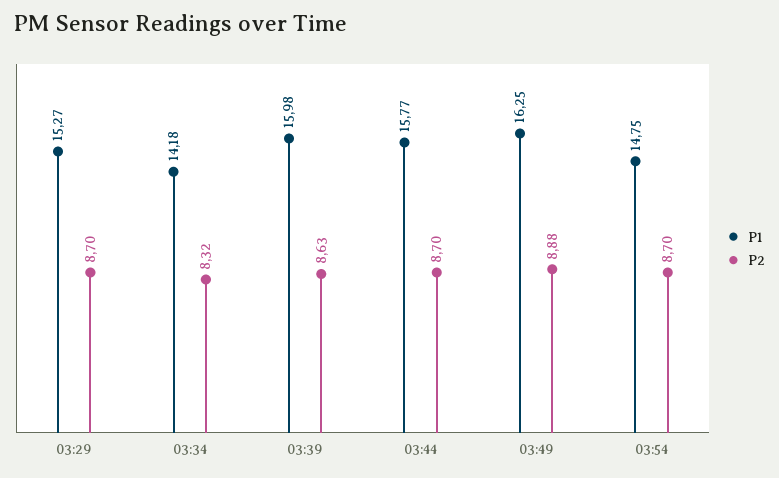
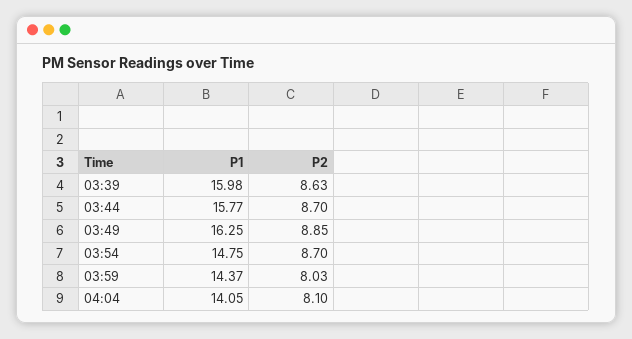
P1, 03:29: 15.27 -> none
P2, 03:29: 8.7 -> none
P1, 03:34: 14.18 -> none
P2, 03:34: 8.32 -> none
P2, 03:49: 8.88 -> 8.85
P1, 03:59: none -> 14.37
P2, 03:59: none -> 8.03
P1, 04:04: none -> 14.05
P2, 04:04: none -> 8.1

